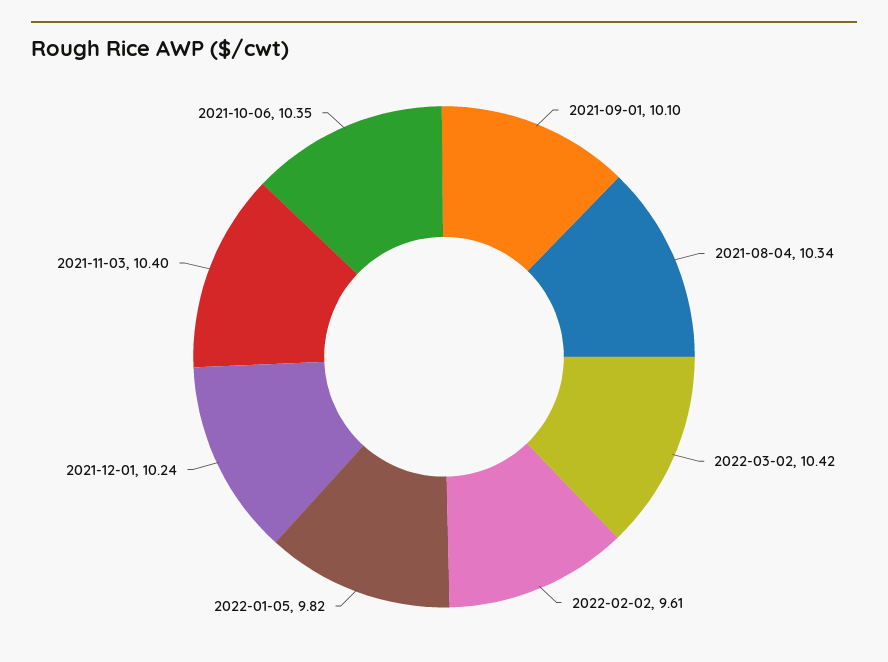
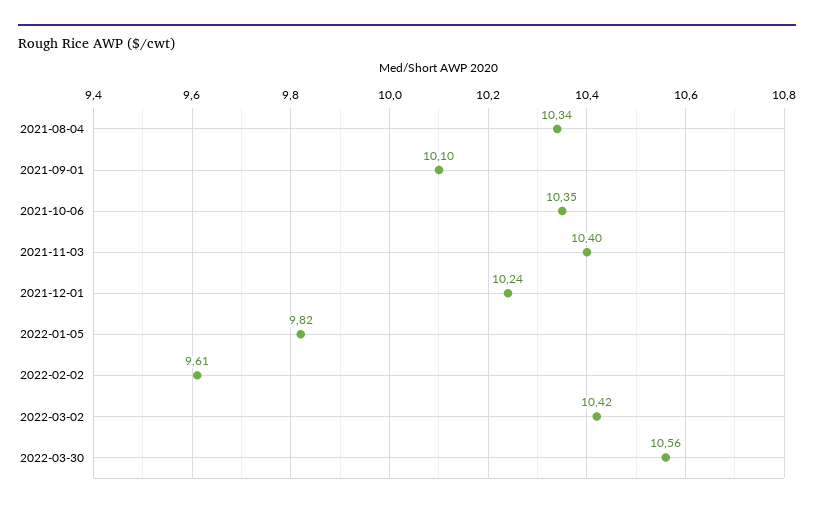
2022-03-30: none -> 10.56

